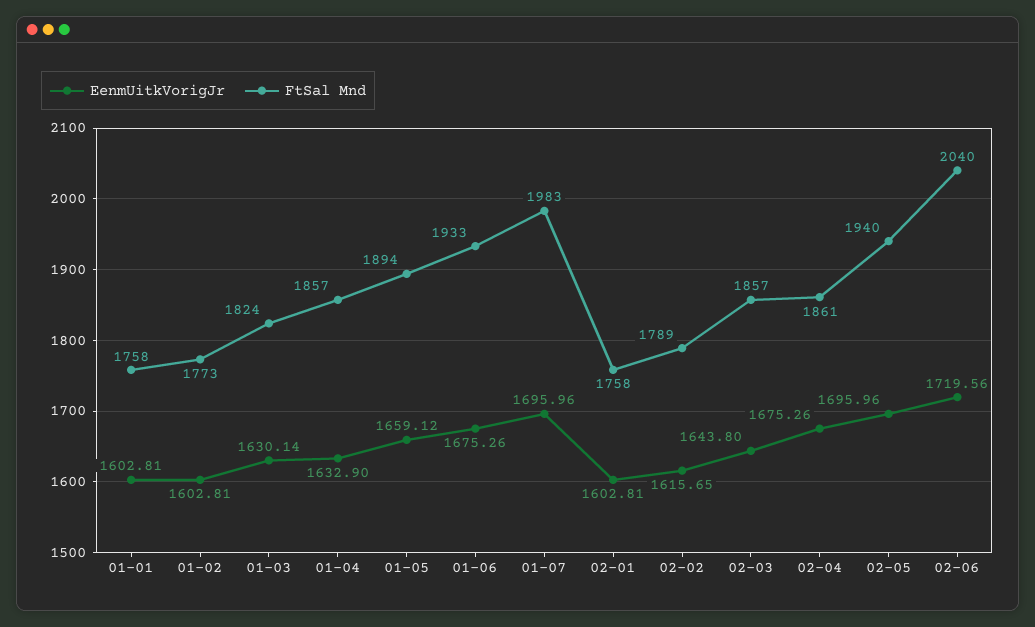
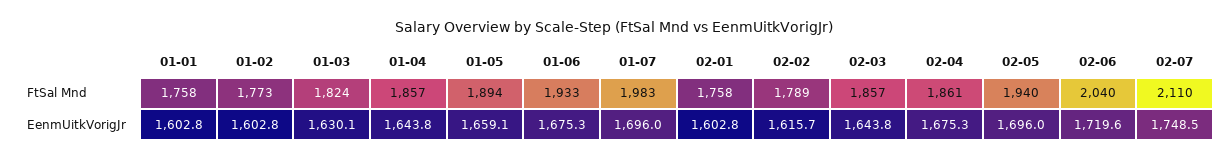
EenmUitkVorigJr, 01-04: 1632.9 -> 1643.8
FtSal Mnd, 02-07: none -> 2110
EenmUitkVorigJr, 02-07: none -> 1748.5

